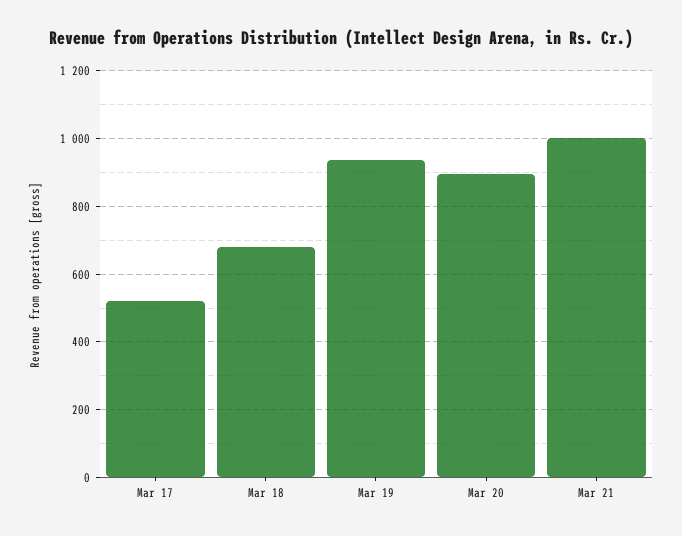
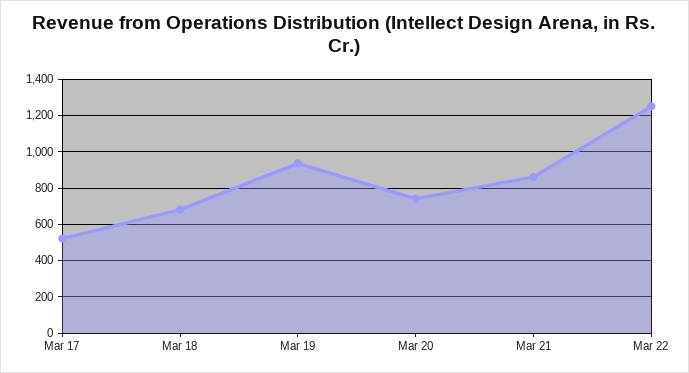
Mar 20: 900 -> 750
Mar 21: 1000 -> 850
Mar 22: none -> 1250

